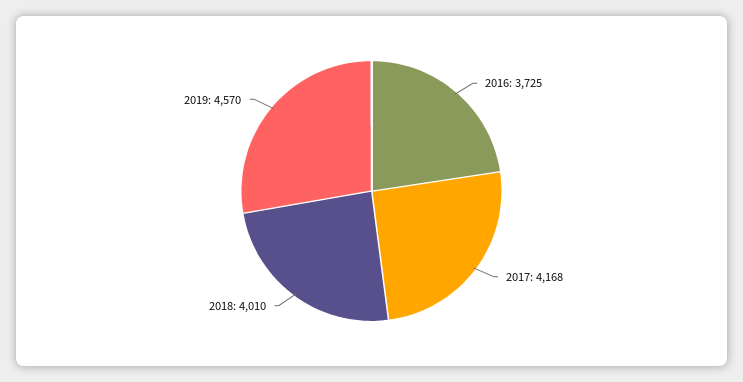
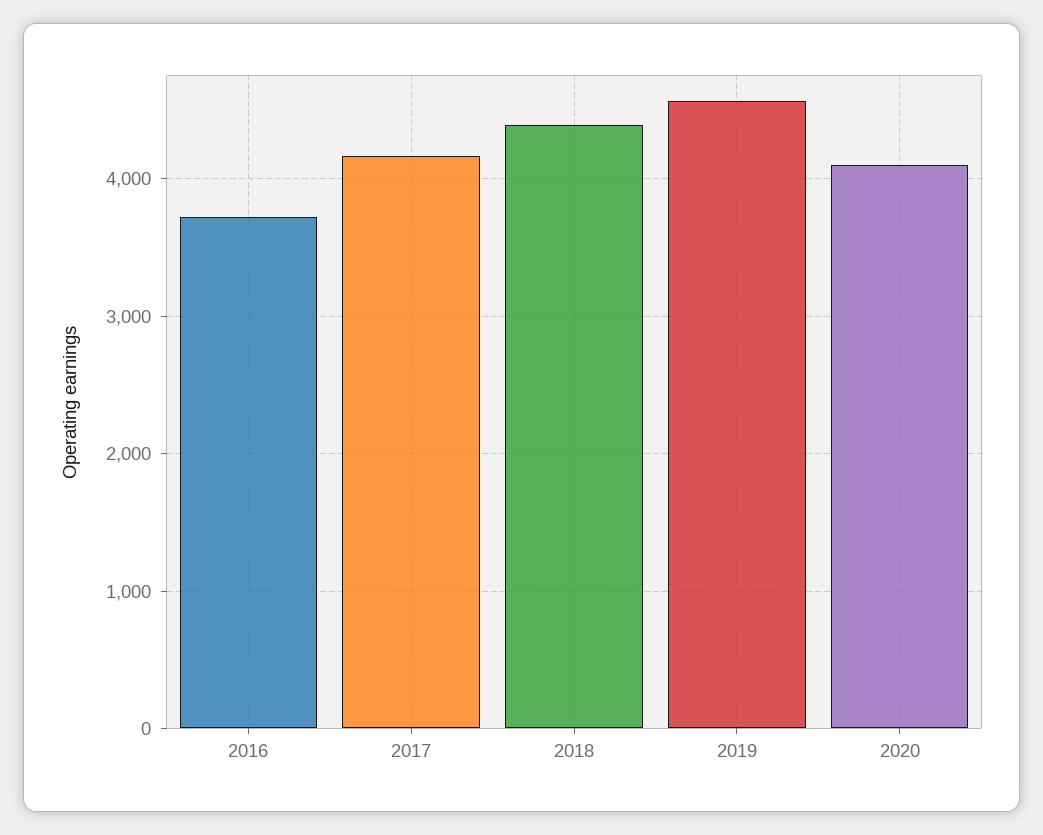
2018: 4010 -> 4400
2020: none -> 4100

